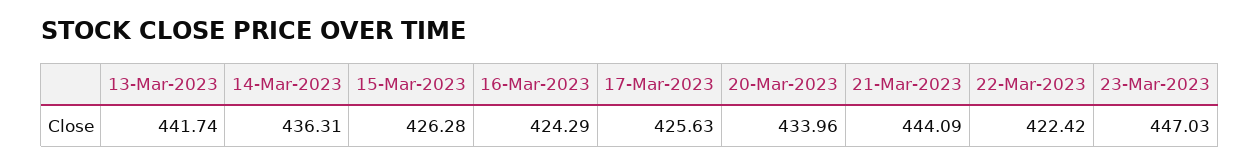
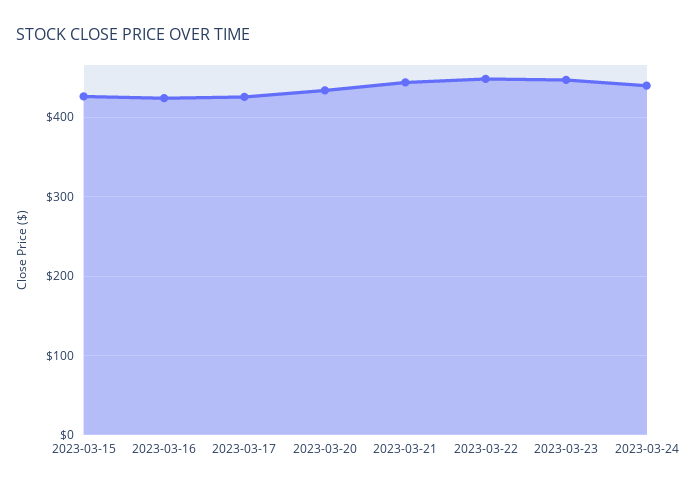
13-Mar-2023: 441.74 -> none
14-Mar-2023: 436.31 -> none
22-Mar-2023: 422.42 -> 450
2023-03-24: none -> 440

